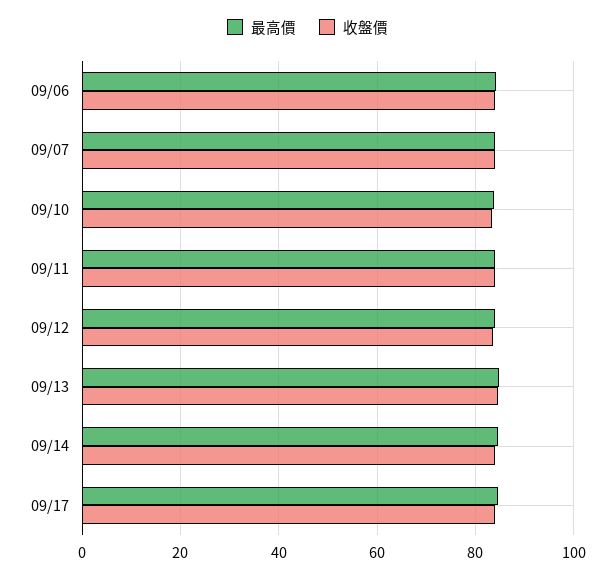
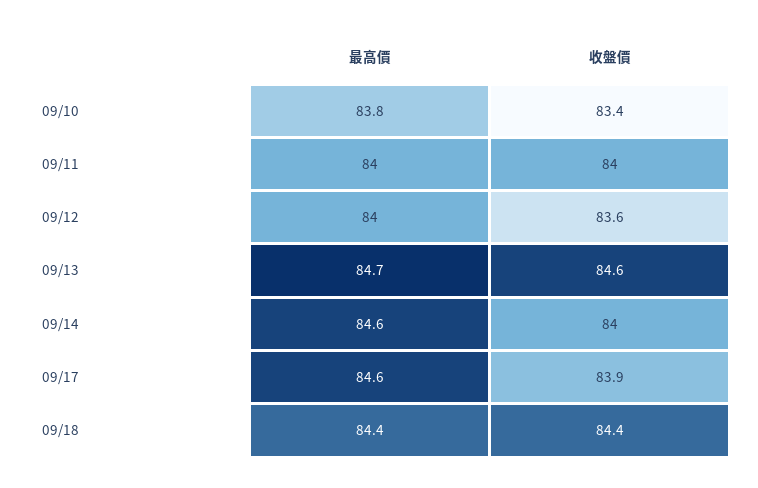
最高價, 09/06: 84 -> none
收盤價, 09/06: 84 -> none
最高價, 09/07: 84 -> none
收盤價, 09/07: 84 -> none
最高價, 09/18: none -> 84.4
收盤價, 09/18: none -> 84.4

